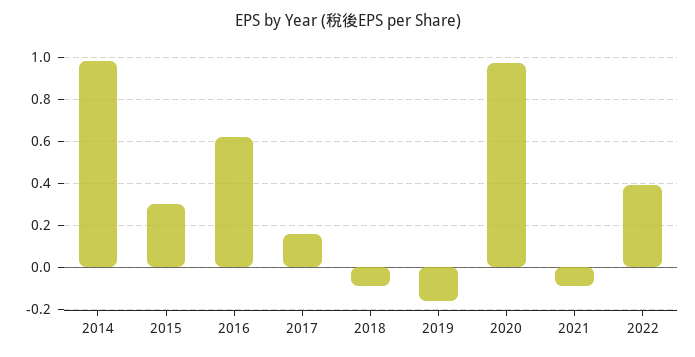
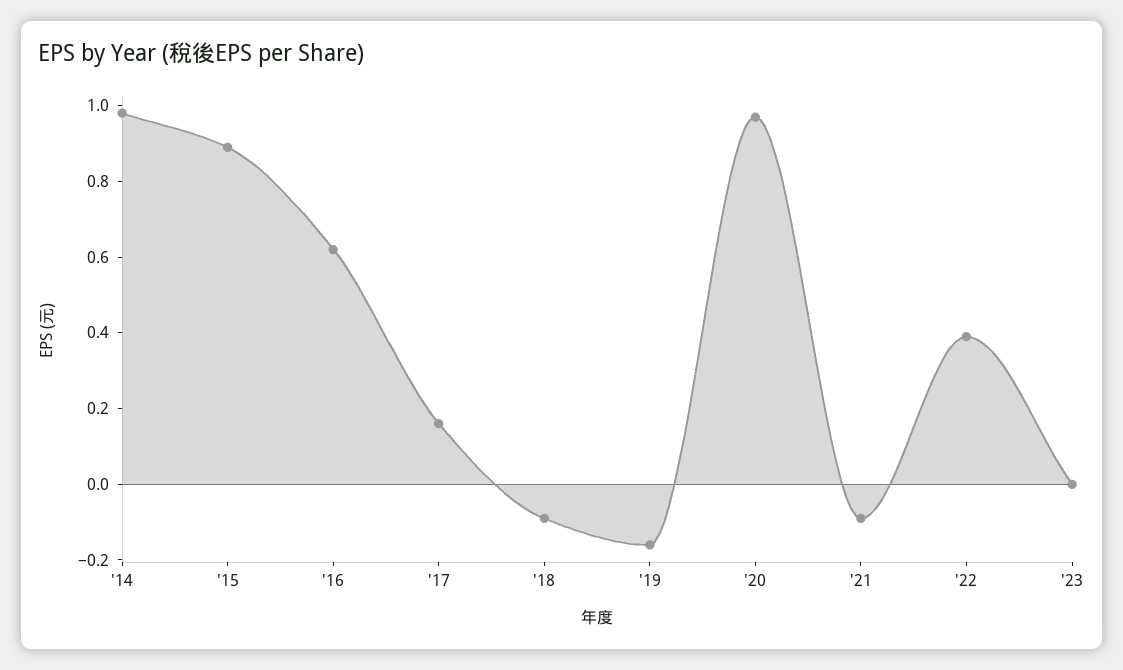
2015: 0.3 -> 0.9
'23: none -> 0

